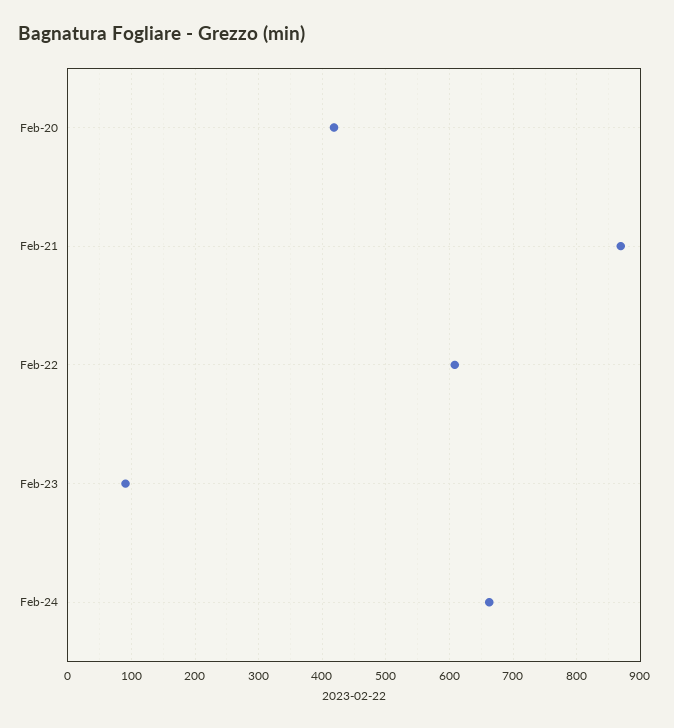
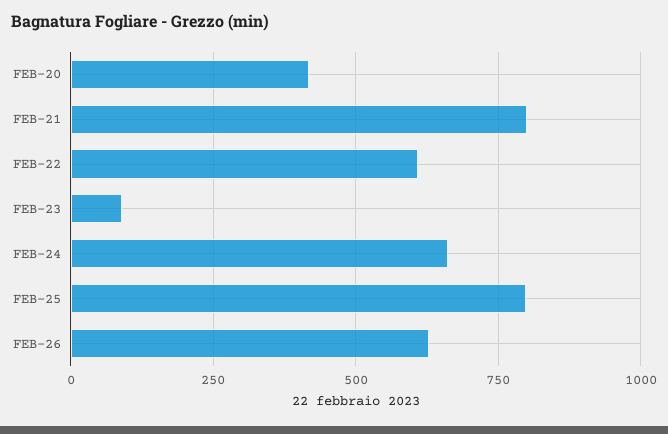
Feb-21: 870 -> 800
FEB-25: none -> 800
FEB-26: none -> 625

